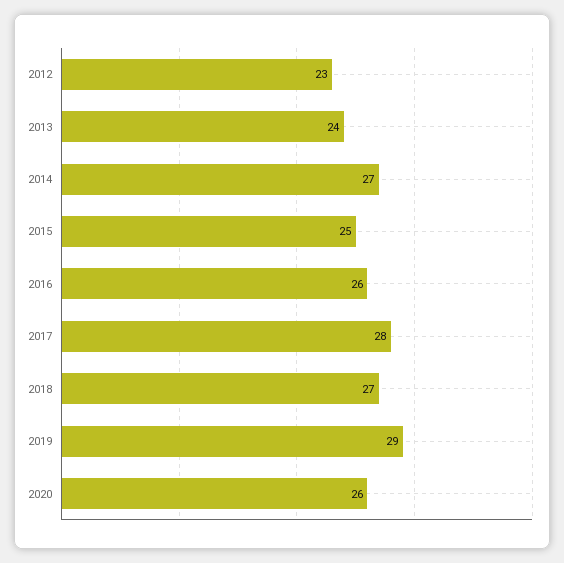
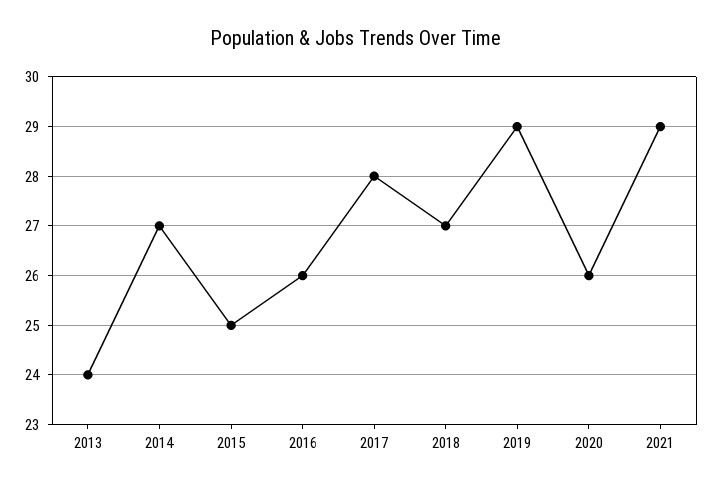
2012: 23 -> none
2021: none -> 29

